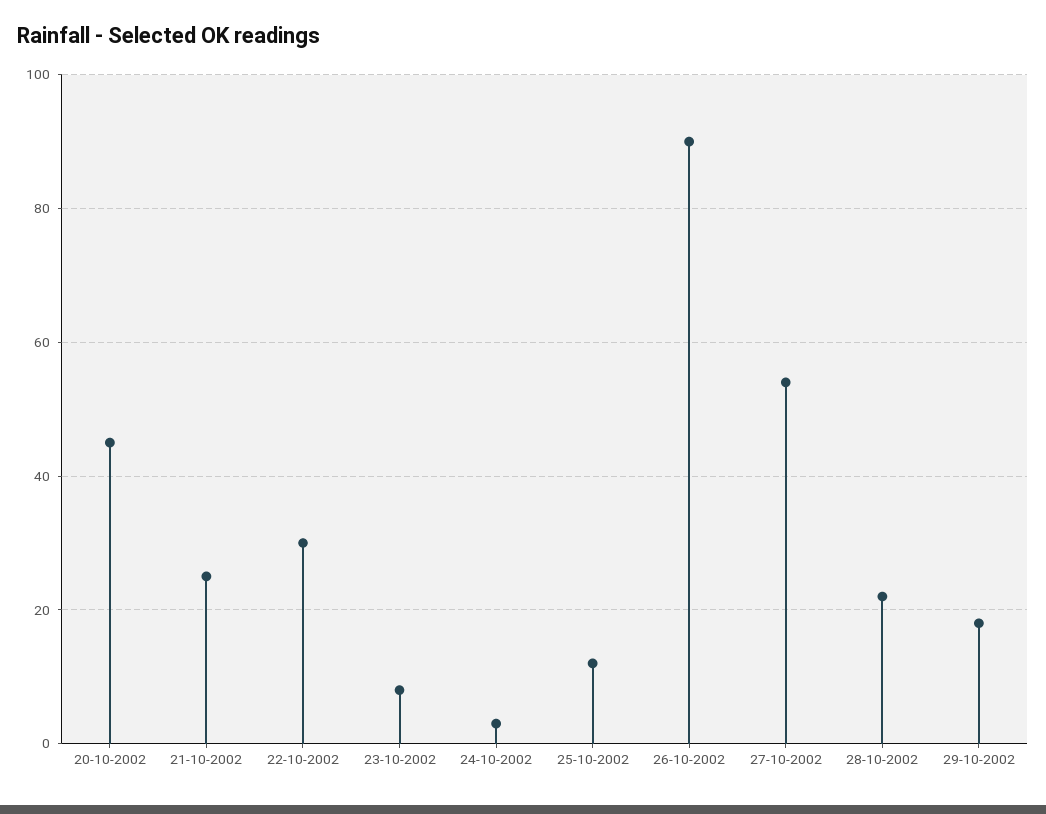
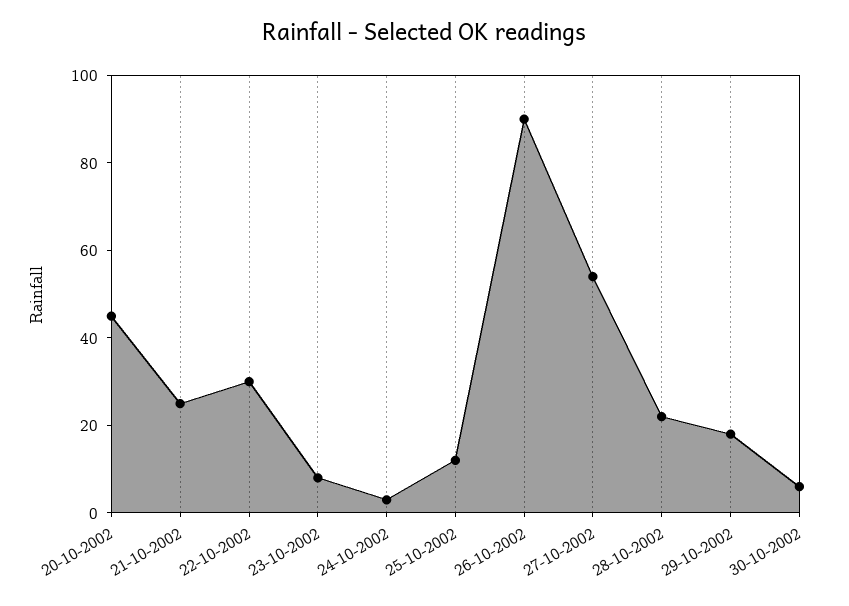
30-10-2002: none -> 5

